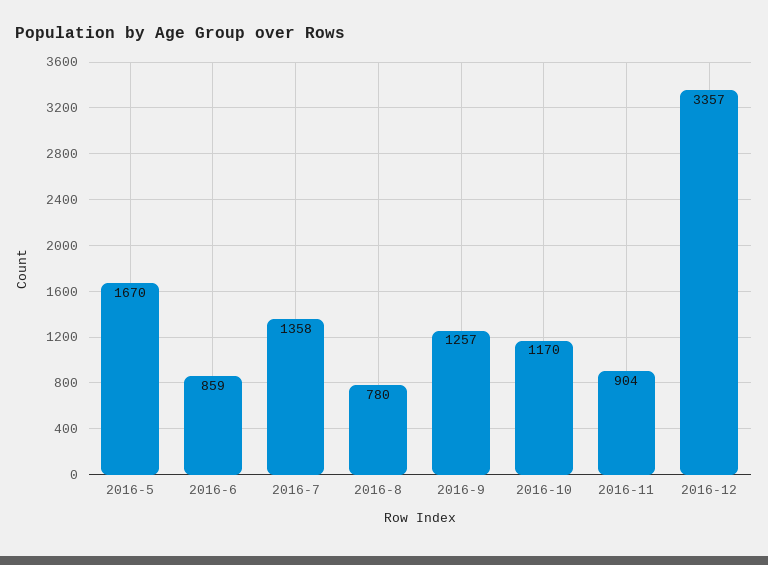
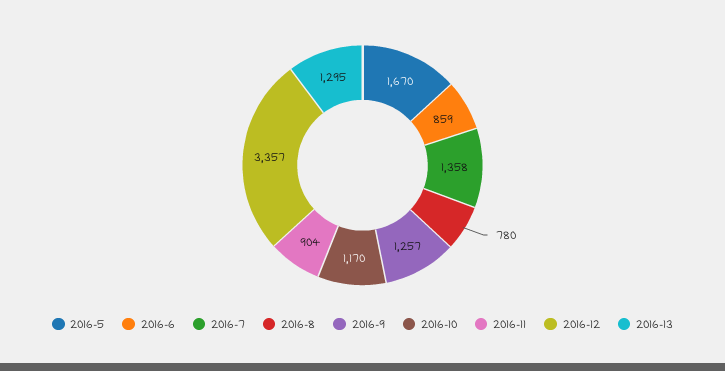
2016-13: none -> 1295

